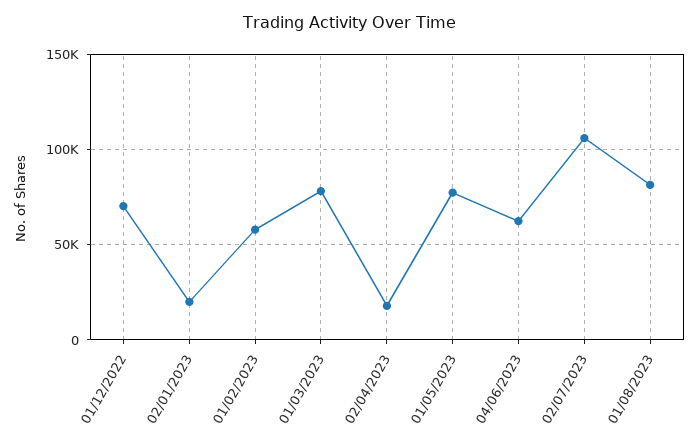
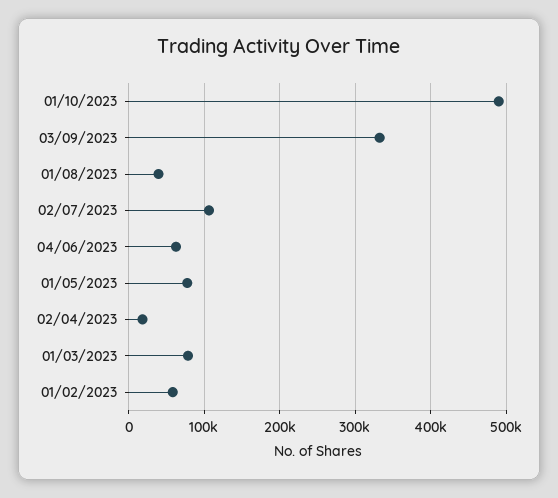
01/12/2022: 70000 -> none
02/01/2023: 20000 -> none
01/08/2023: 80000 -> 40000
01/10/2023: none -> 490000
03/09/2023: none -> 330000

